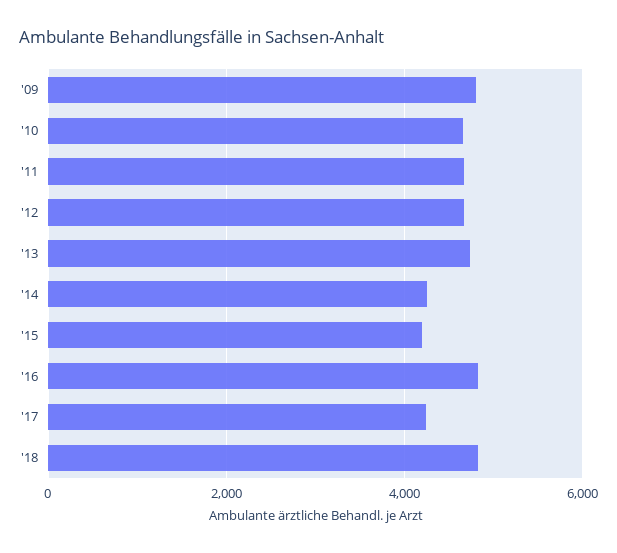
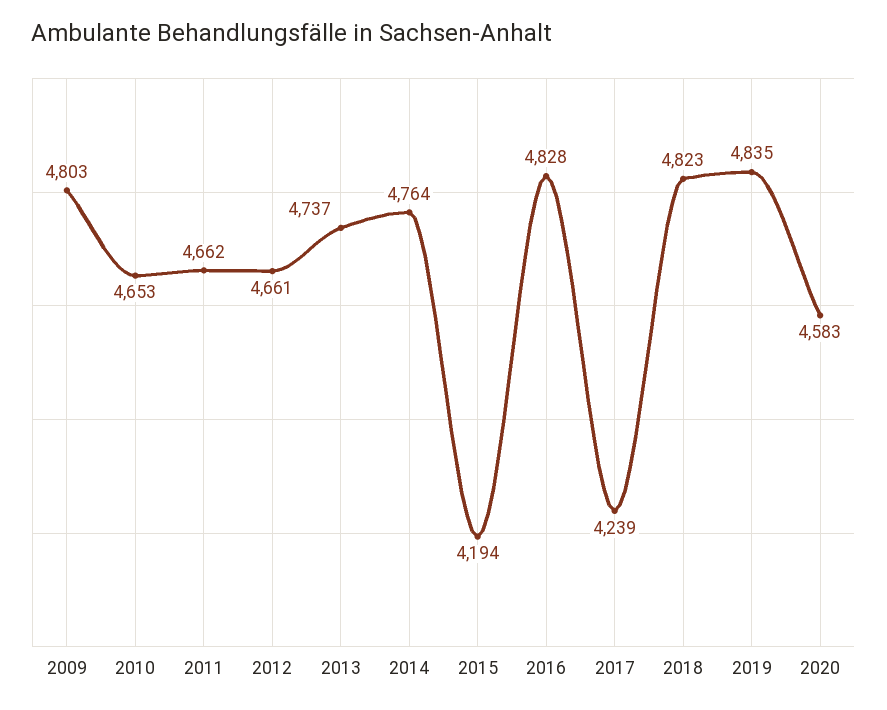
'14: 4200 -> 4764
2019: none -> 4835
2020: none -> 4583

